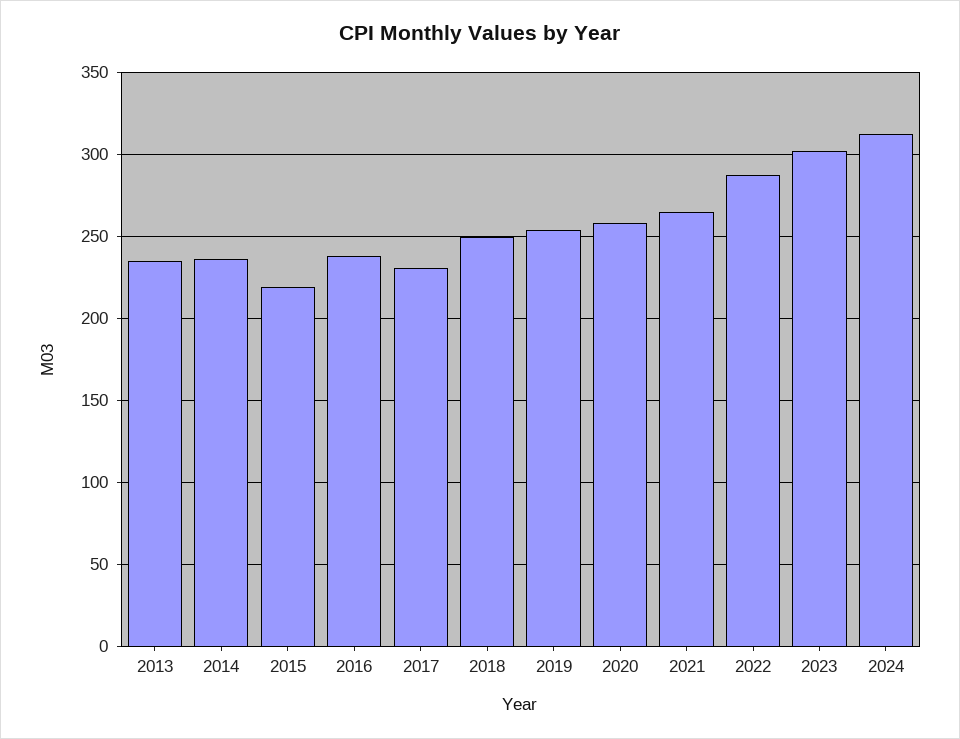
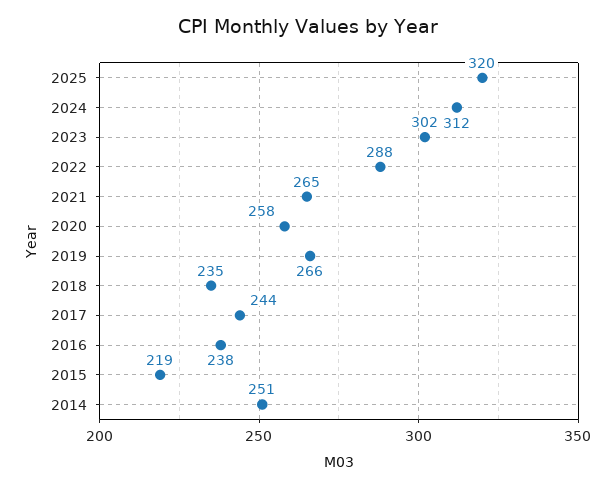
2013: 235 -> none
2014: 235 -> 251
2017: 230 -> 244
2018: 250 -> 235
2019: 255 -> 266
2025: none -> 320

